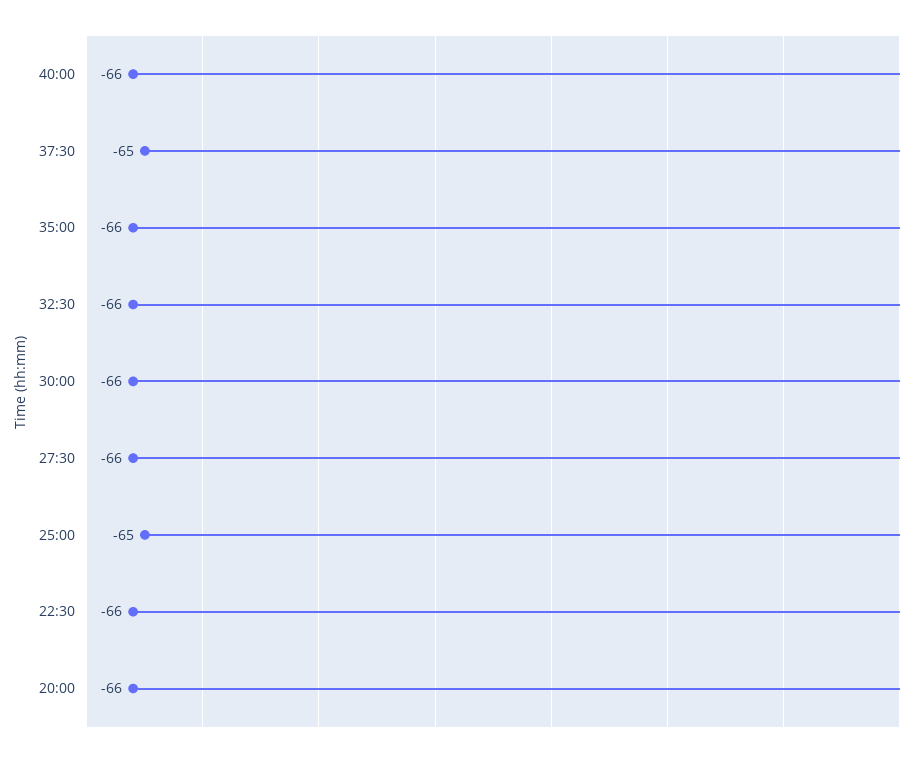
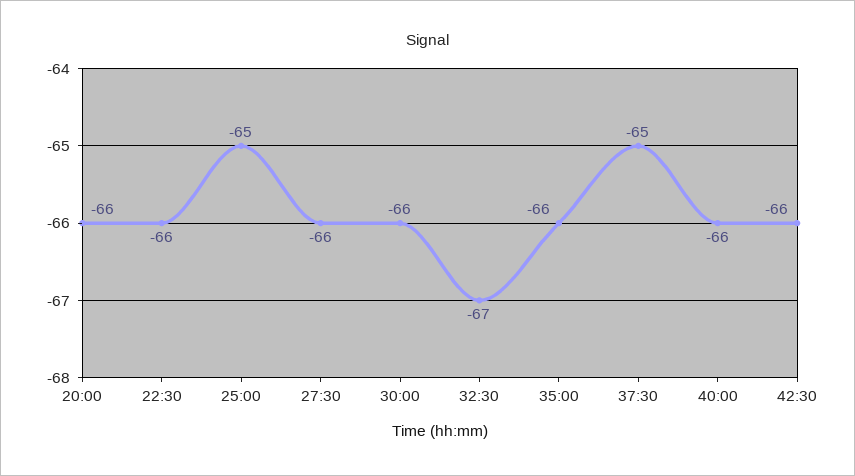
32:30: -66 -> -67
42:30: none -> -66

